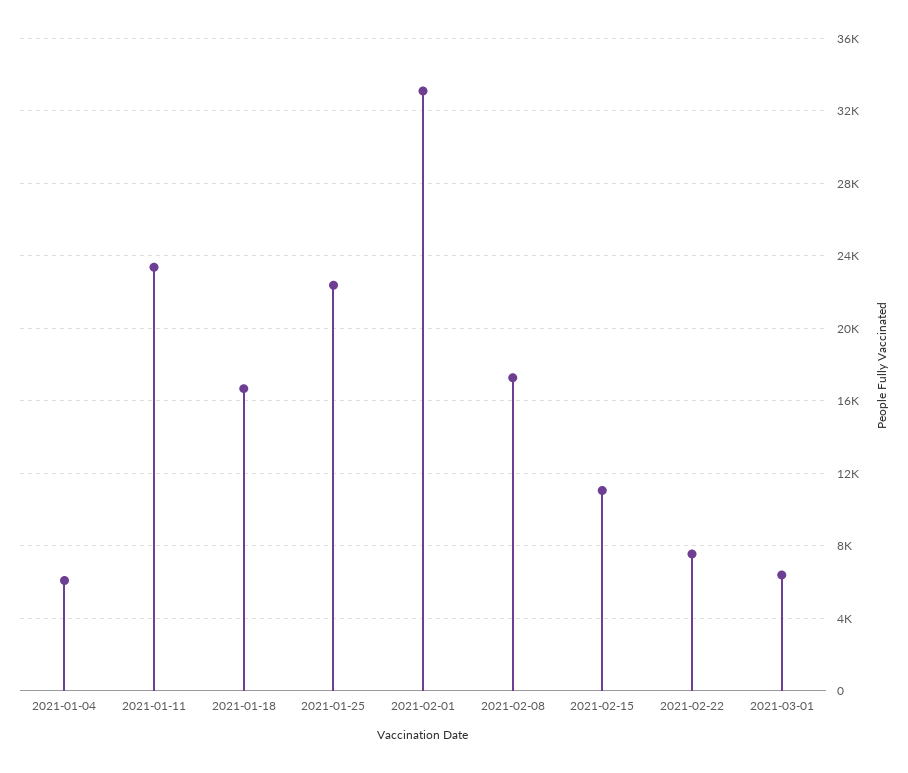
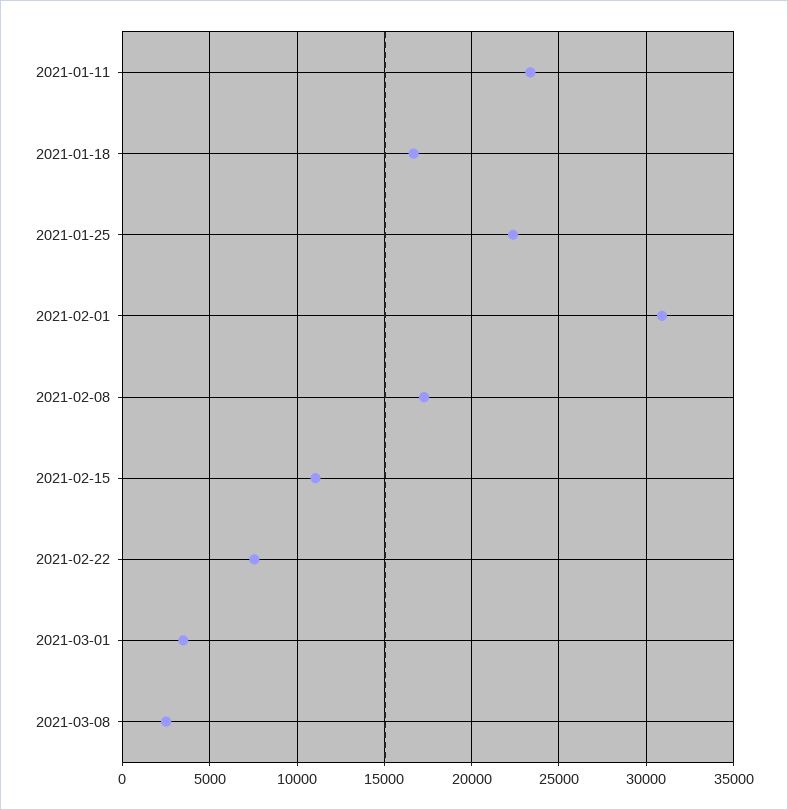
2021-01-04: 6000 -> none
2021-02-01: 33000 -> 31000
2021-03-01: 6500 -> 3500
2021-03-08: none -> 2500

